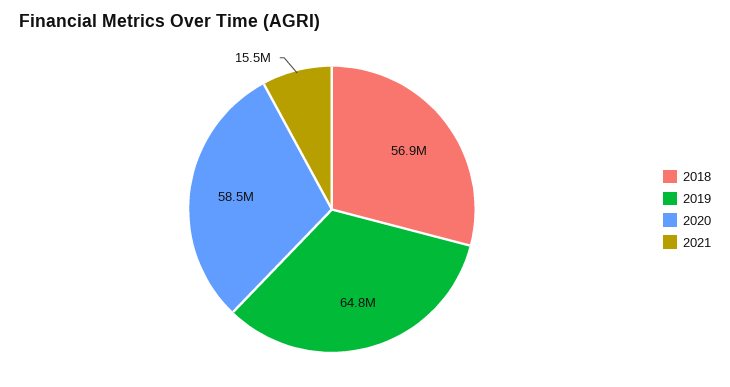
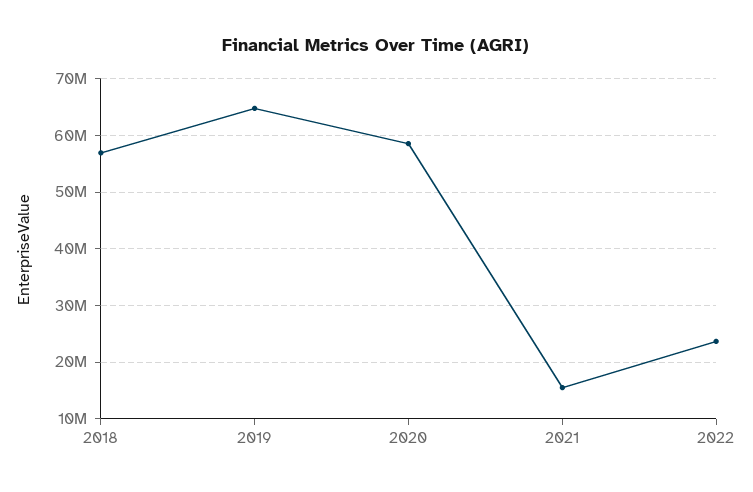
2022: none -> 24000000

